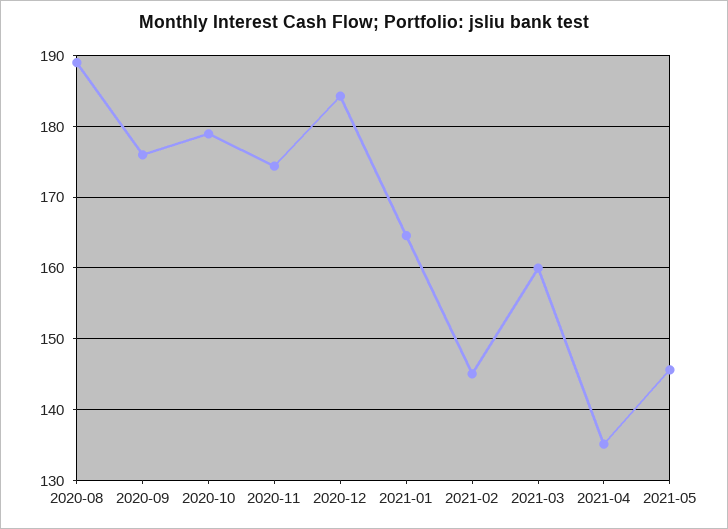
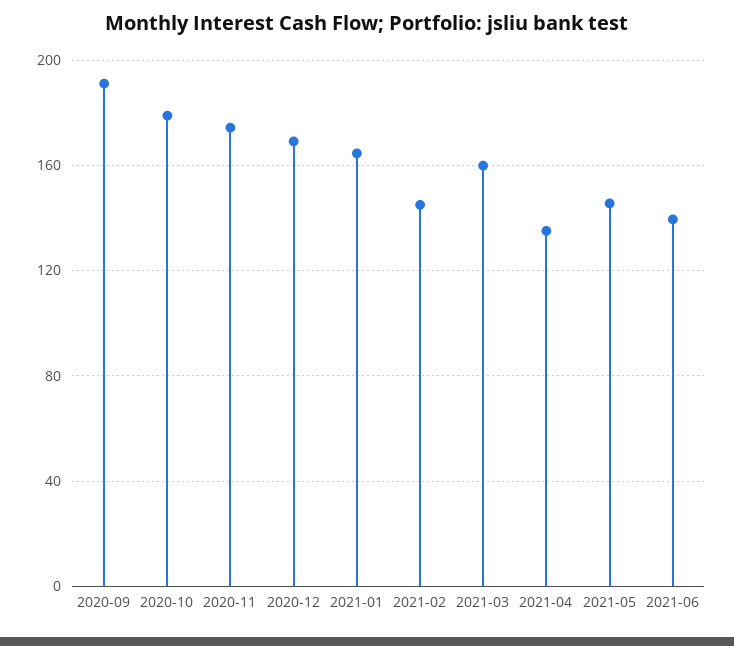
2020-08: 189 -> none
2020-09: 176 -> 190
2020-12: 184 -> 170
2021-06: none -> 140

